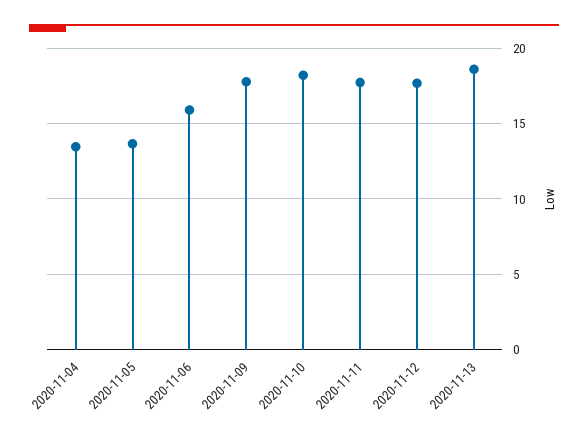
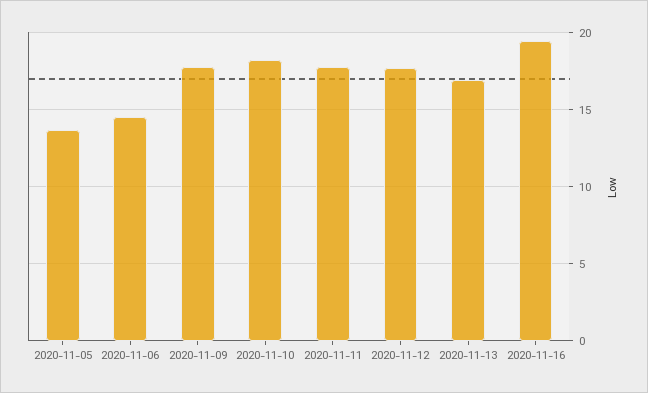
2020-11-04: 13.5 -> none
2020-11-06: 16 -> 14.5
2020-11-13: 18.5 -> 17
2020-11-16: none -> 19.5

